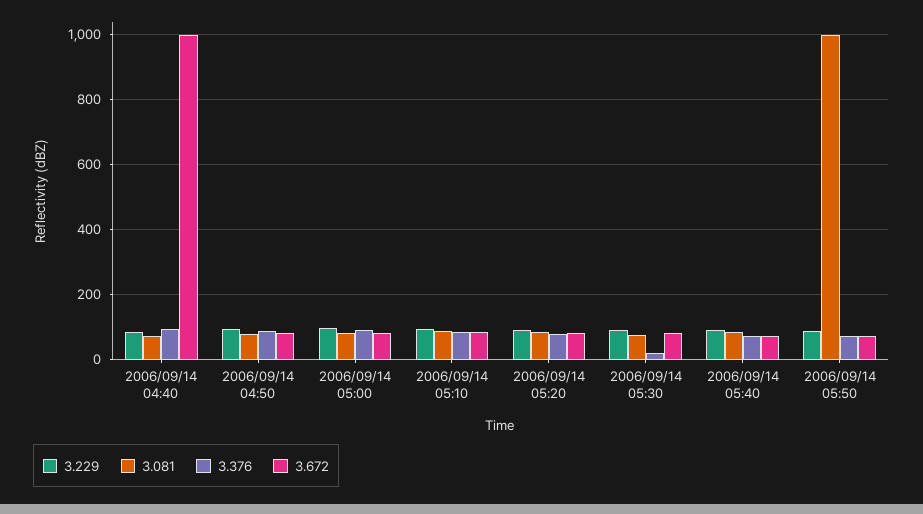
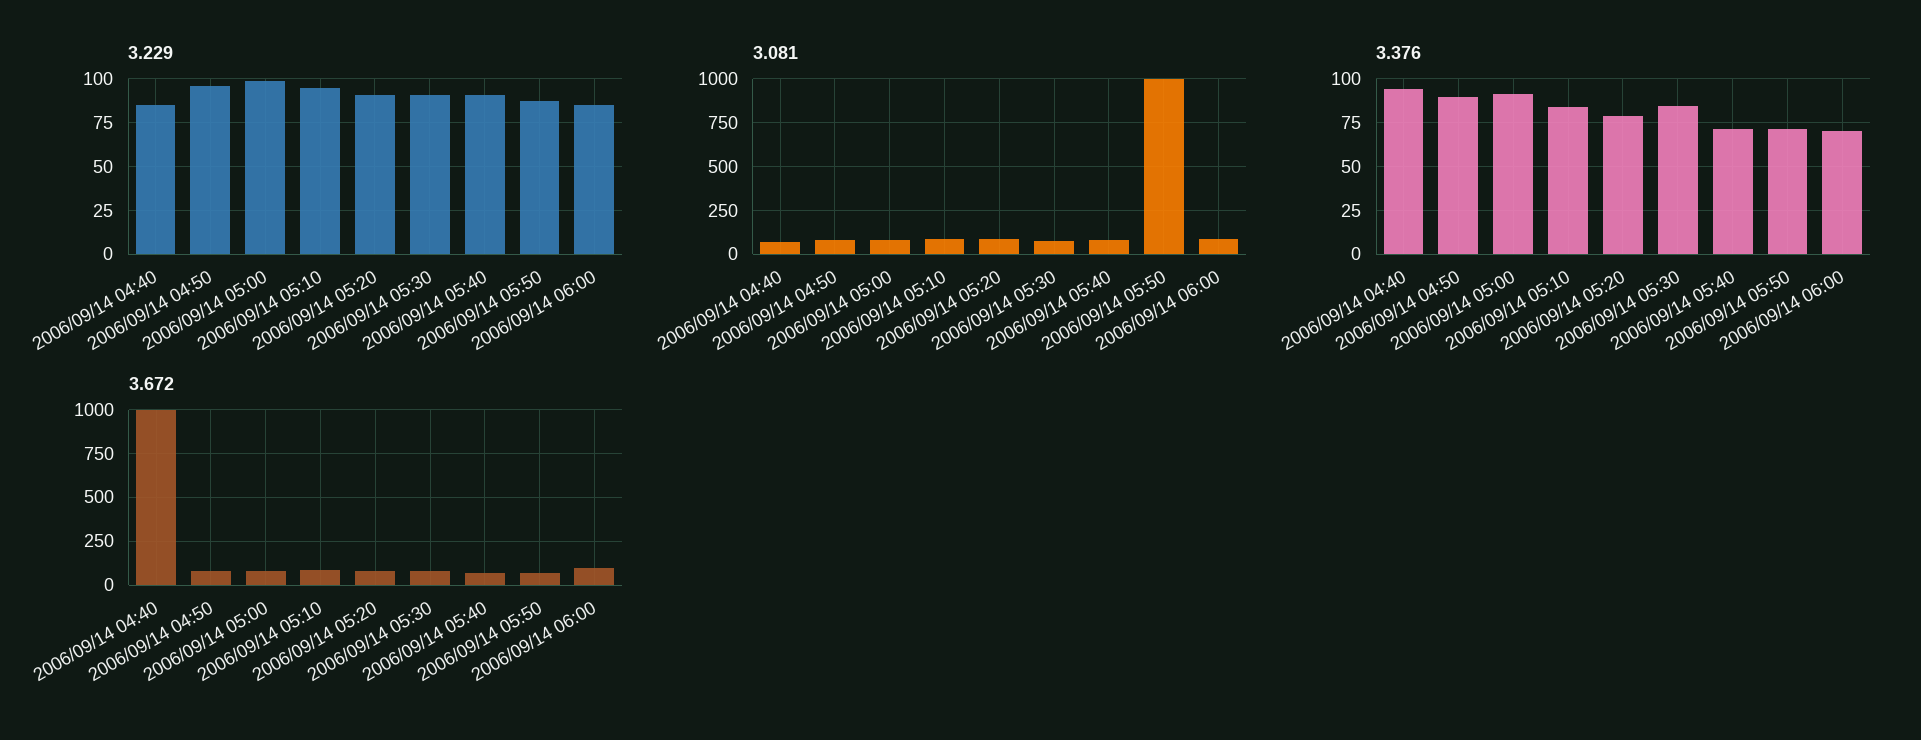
3.376, 2006/09/14 05:30: 20 -> 85
3.229, 2006/09/14 06:00: none -> 85
3.081, 2006/09/14 06:00: none -> 100
3.376, 2006/09/14 06:00: none -> 70
3.672, 2006/09/14 06:00: none -> 100

